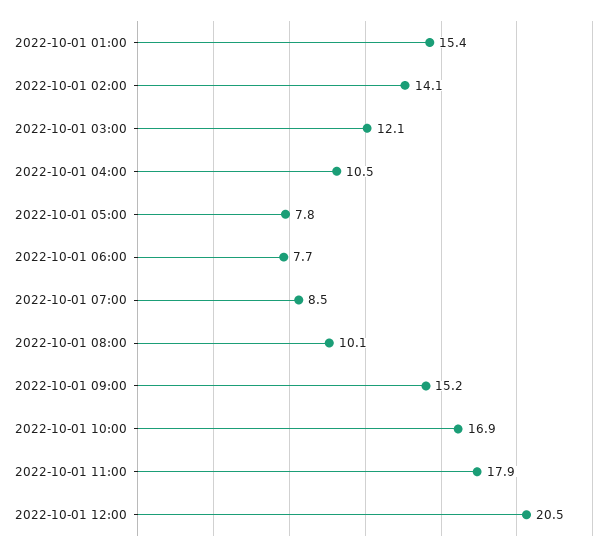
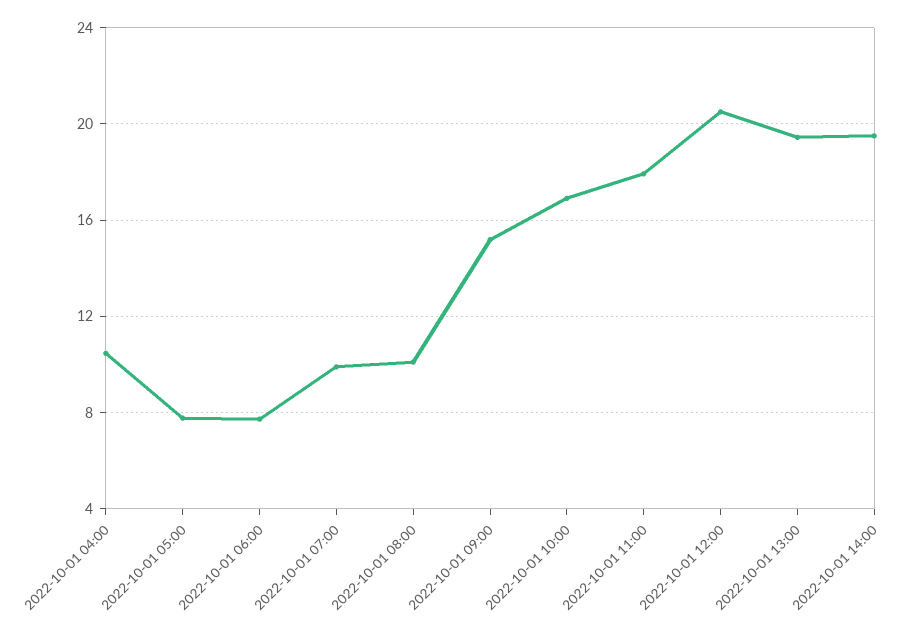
2022-10-01 01:00: 15.4 -> none
2022-10-01 02:00: 14.1 -> none
2022-10-01 03:00: 12.1 -> none
2022-10-01 07:00: 8.5 -> 10
2022-10-01 13:00: none -> 19.5
2022-10-01 14:00: none -> 19.5

